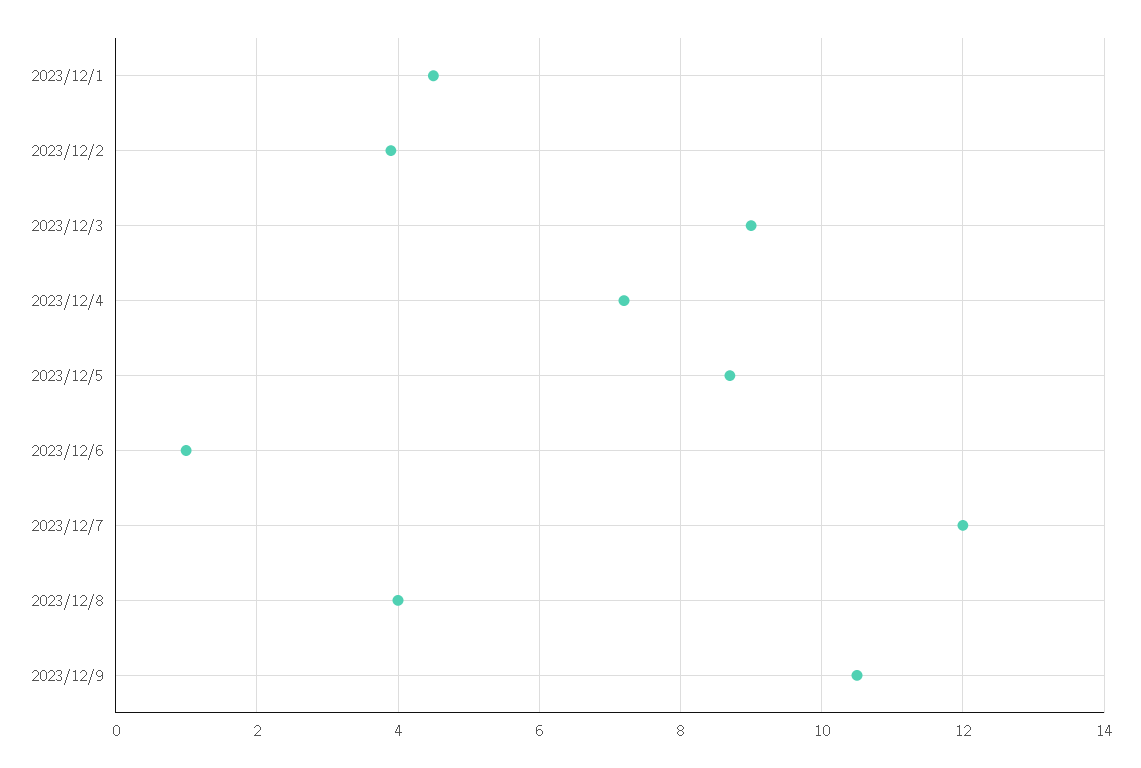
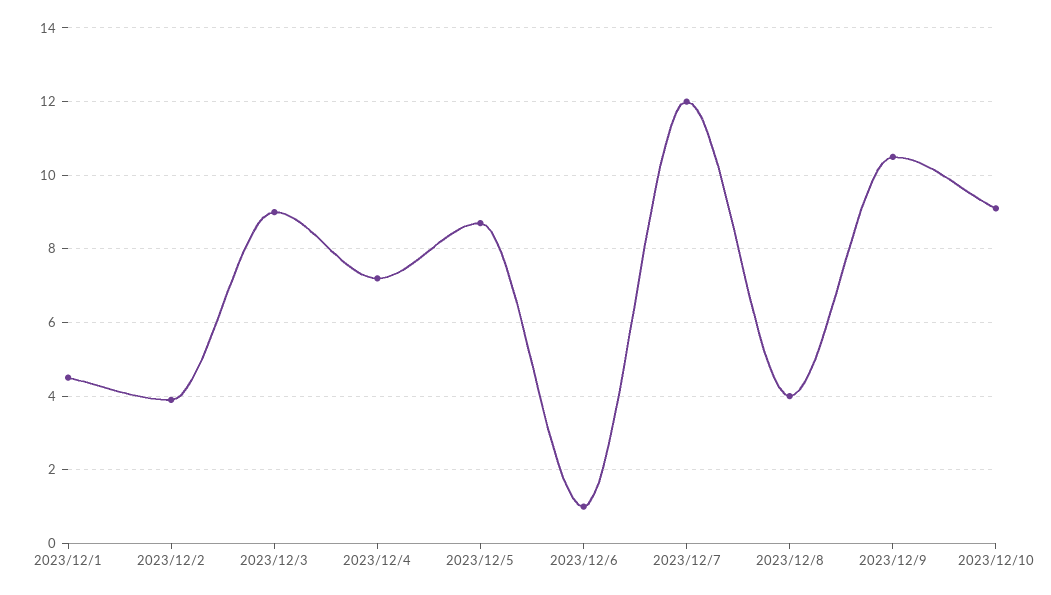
2023/12/10: none -> 9

